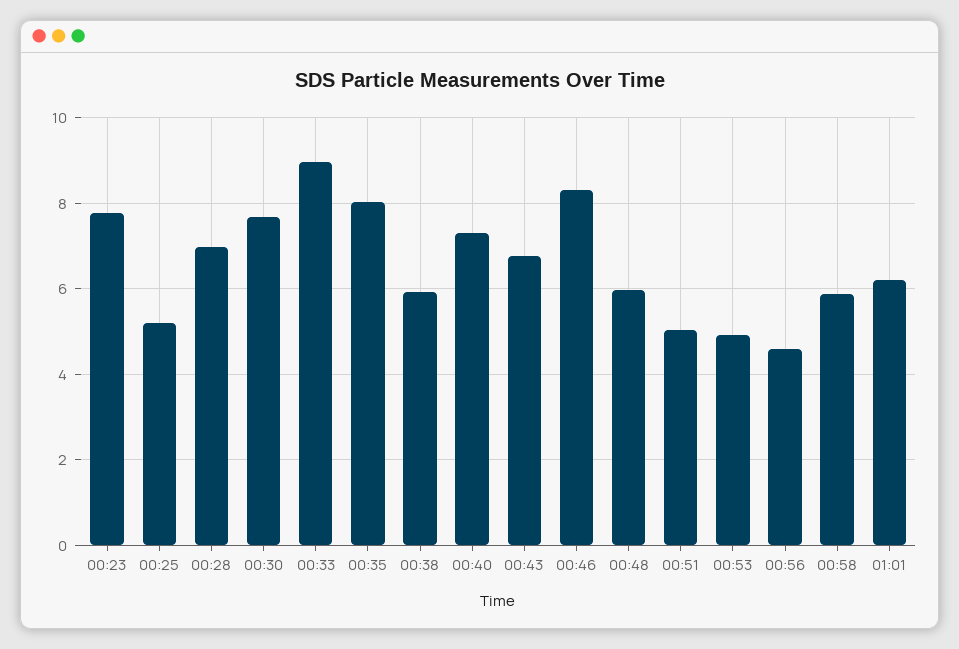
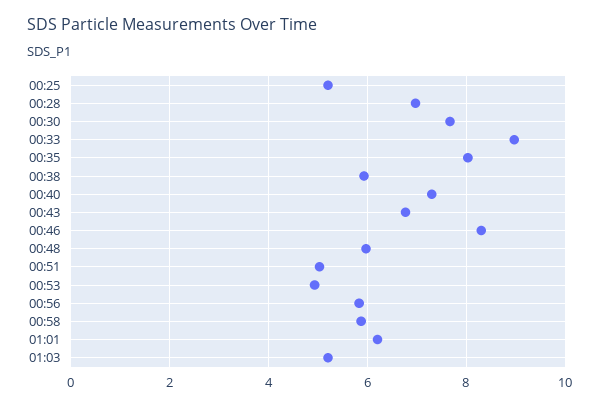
00:23: 7.8 -> none
00:56: 4.6 -> 5.8
01:03: none -> 5.2

